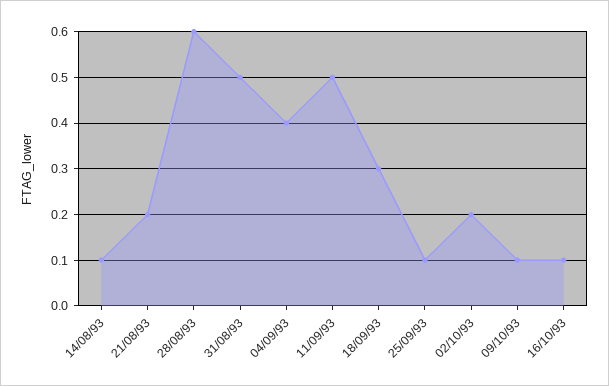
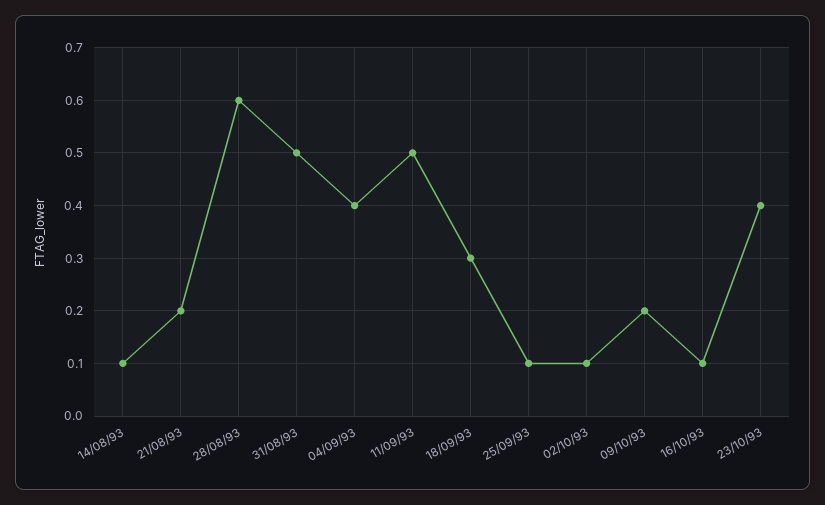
02/10/93: 0.2 -> 0.1
09/10/93: 0.1 -> 0.2
23/10/93: none -> 0.4

